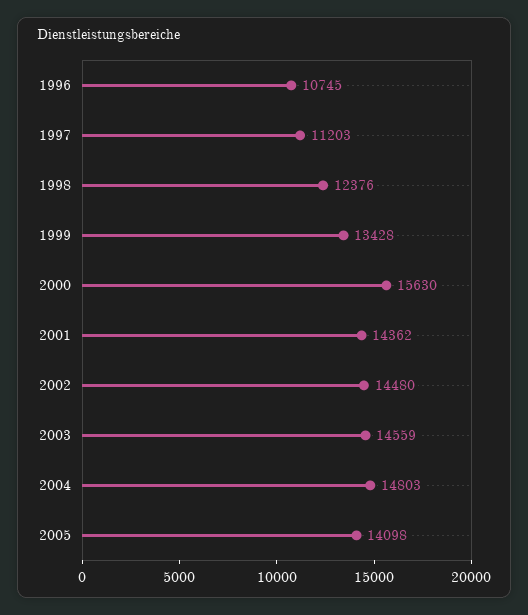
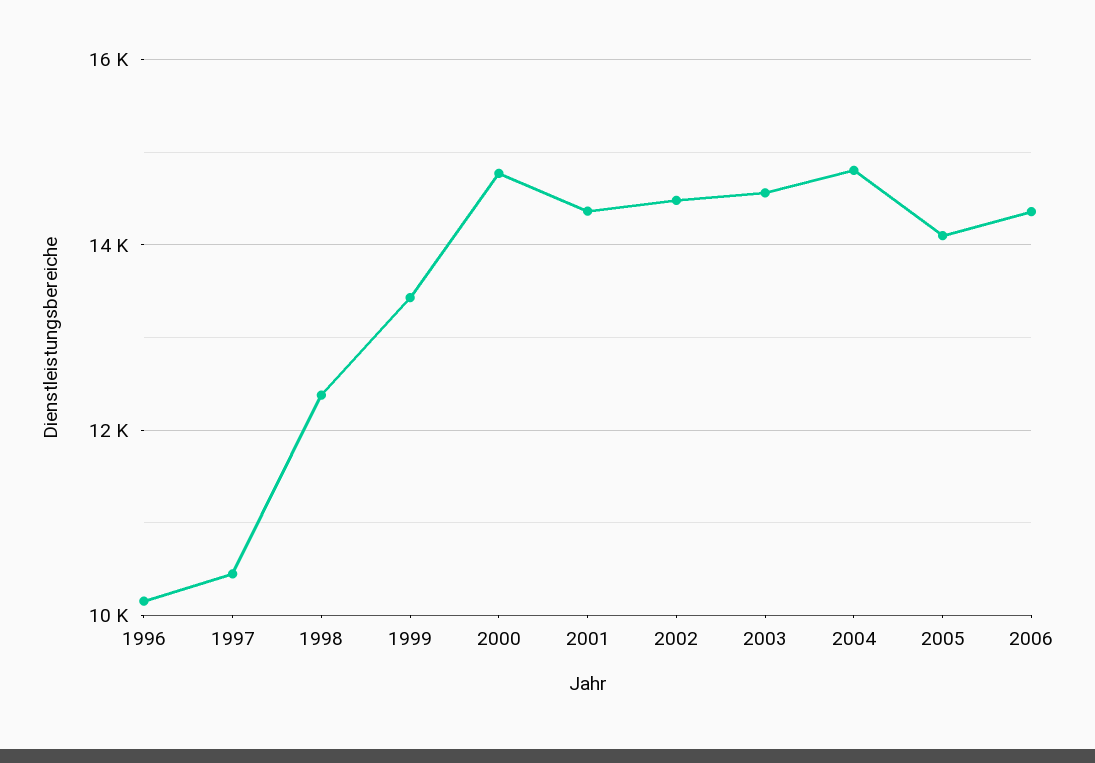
1996: 10745 -> 10200
1997: 11203 -> 10400
2000: 15630 -> 14800
2006: none -> 14400

